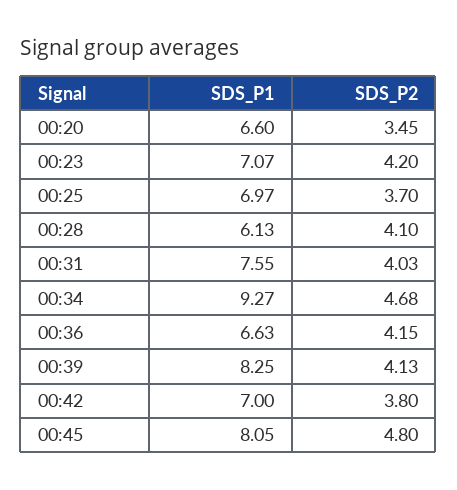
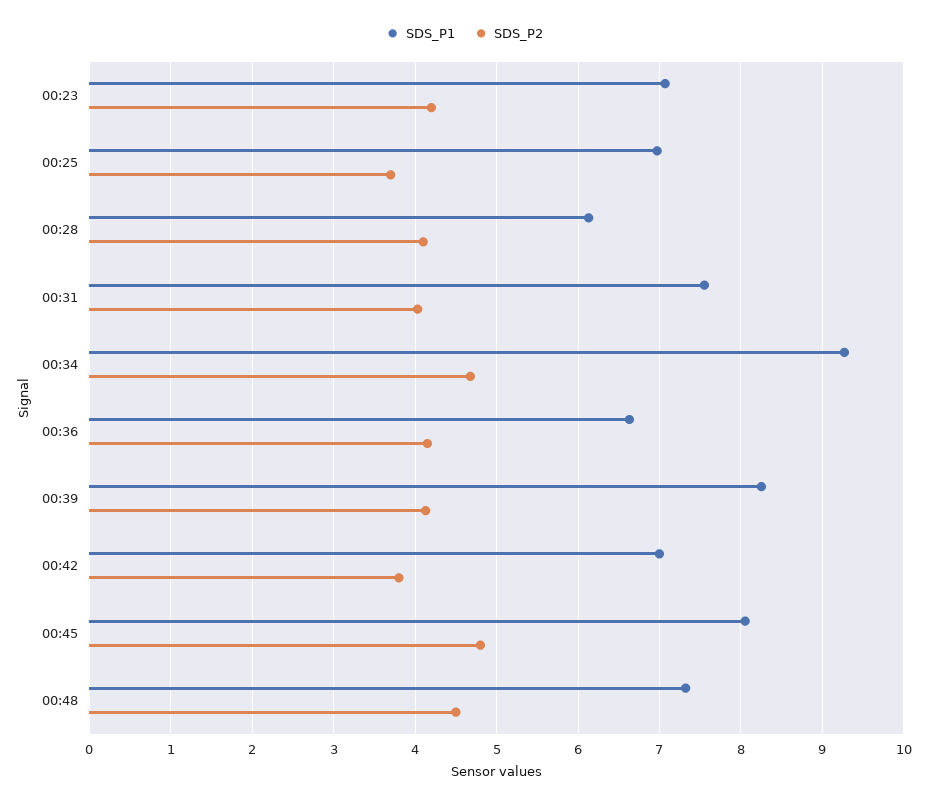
SDS_P1, 00:20: 6.6 -> none
SDS_P2, 00:20: 3.45 -> none
SDS_P1, 00:48: none -> 7.3
SDS_P2, 00:48: none -> 4.5

